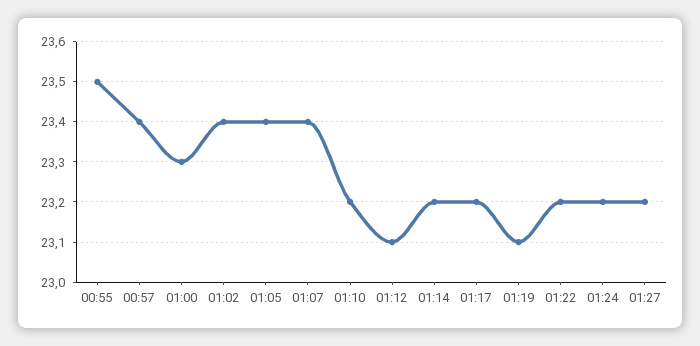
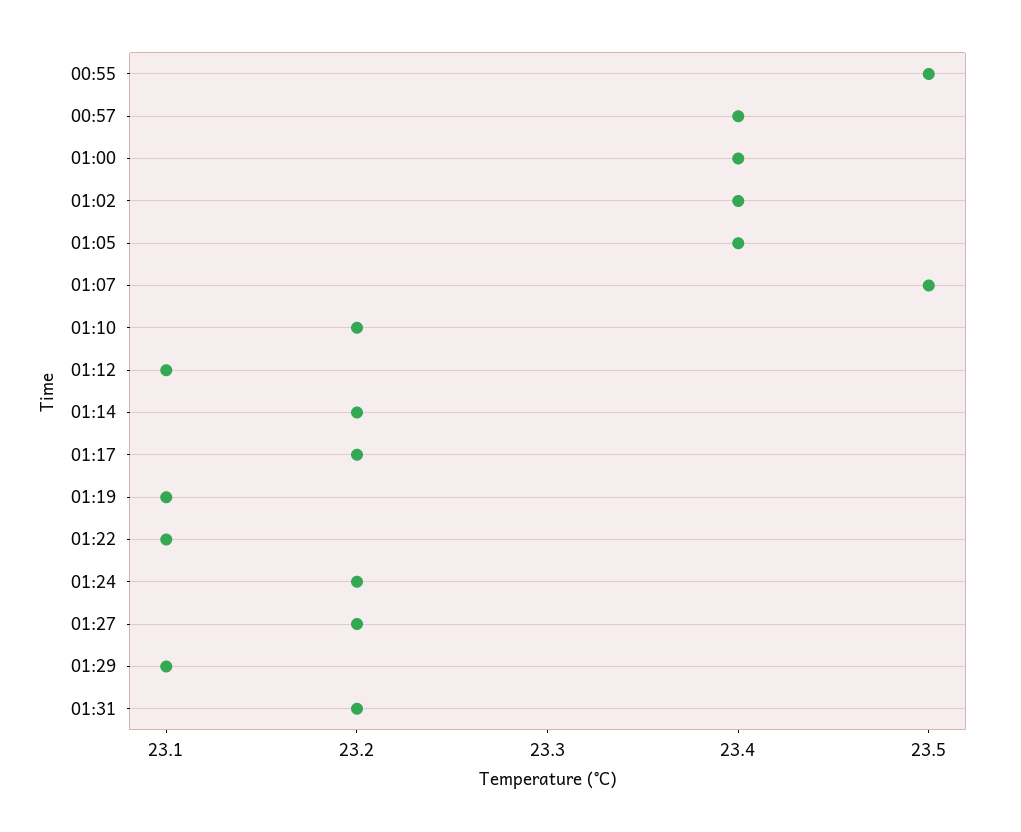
01:00: 23.3 -> 23.4
01:07: 23.4 -> 23.5
01:22: 23.2 -> 23.1
01:29: none -> 23.1
01:31: none -> 23.2

